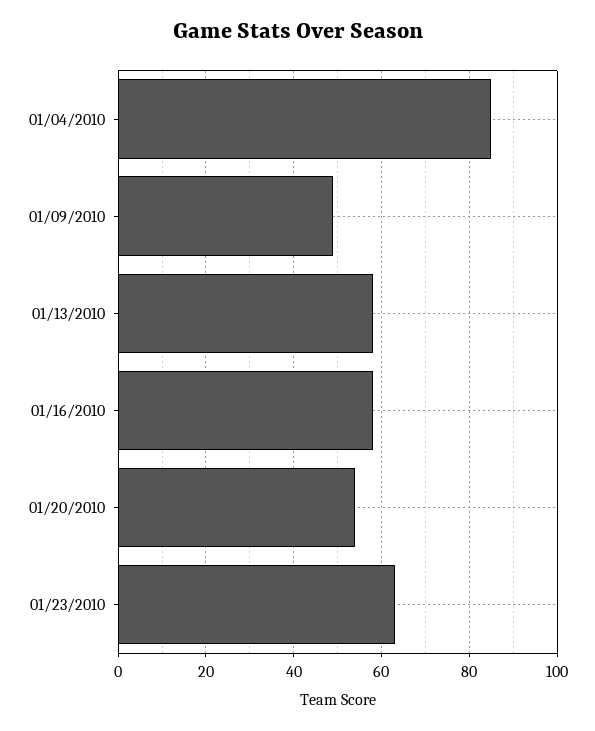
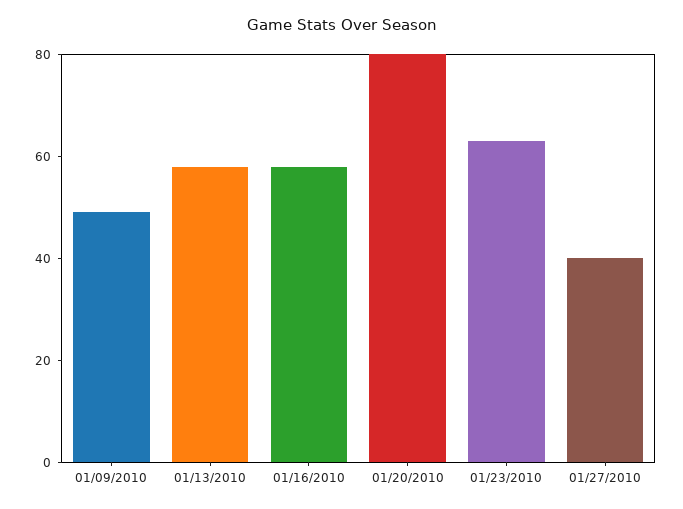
01/04/2010: 85 -> none
01/20/2010: 55 -> 80
01/27/2010: none -> 40

